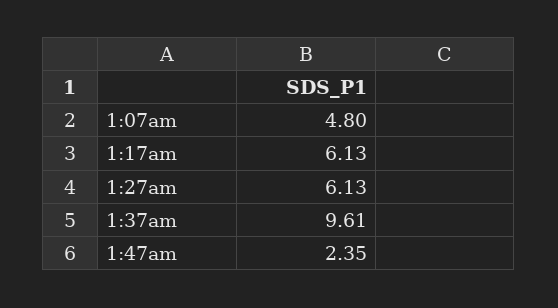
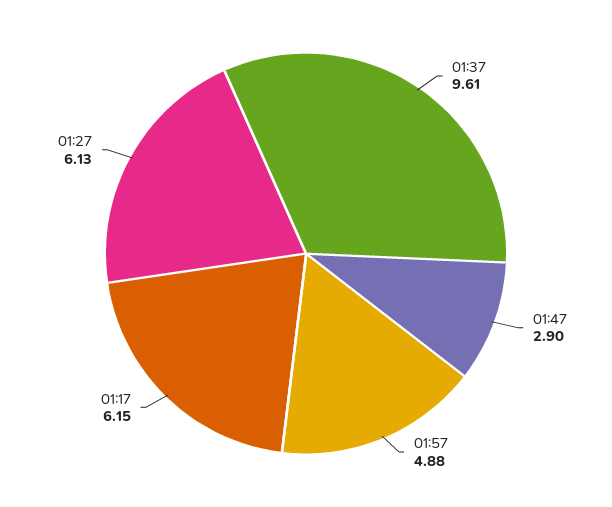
1:07am: 4.8 -> none
1:17am: 6.13 -> 6.15
1:47am: 2.35 -> 2.9
01:57: none -> 4.88

